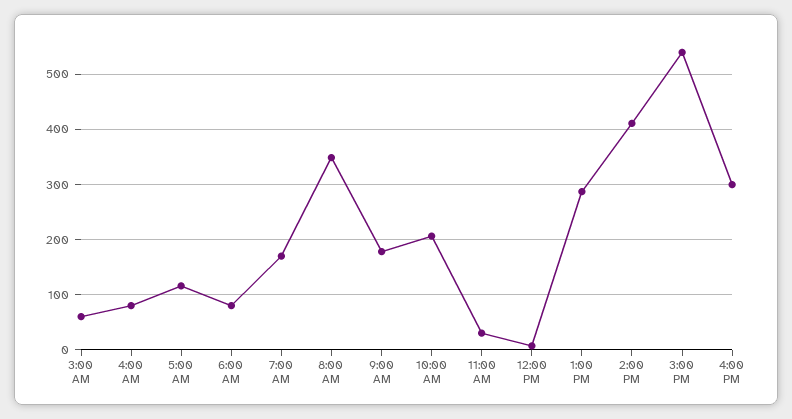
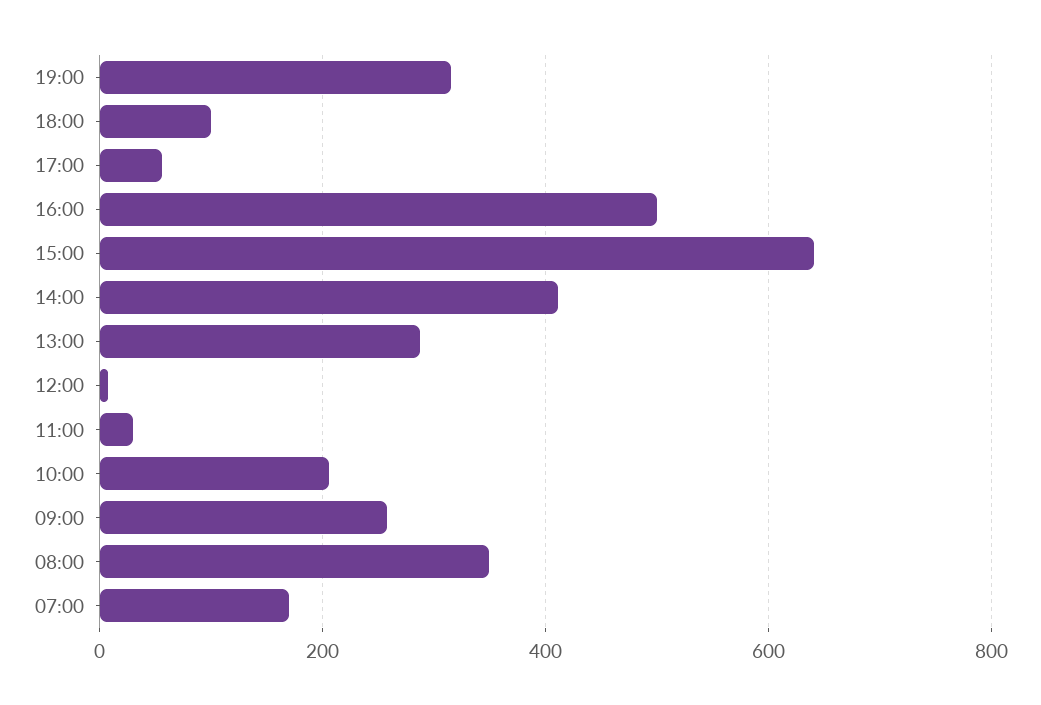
3:00 AM: 60 -> none
4:00 AM: 80 -> none
5:00 AM: 120 -> none
6:00 AM: 80 -> none
9:00 AM: 180 -> 260
3:00 PM: 540 -> 640
4:00 PM: 300 -> 500
19:00: none -> 320
18:00: none -> 100
17:00: none -> 60

